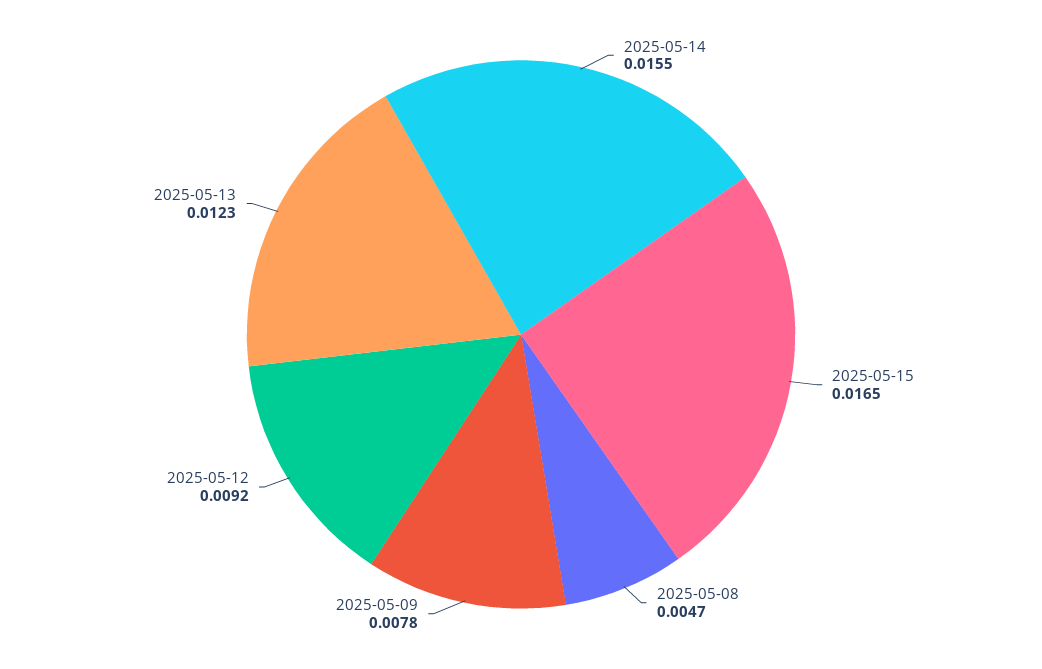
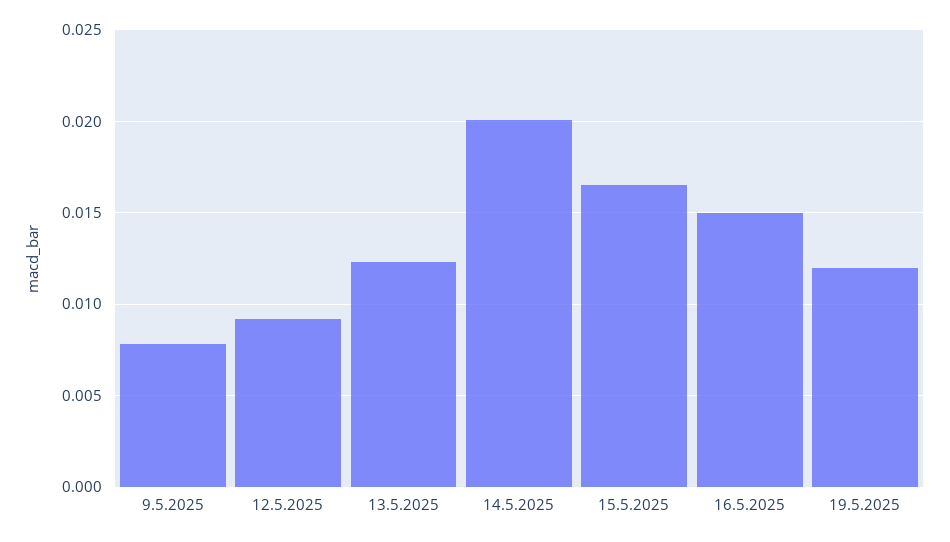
2025-05-14: 0.0155 -> 0.02
2025-05-08: 0.0047 -> none
16.5.2025: none -> 0.015
19.5.2025: none -> 0.012

